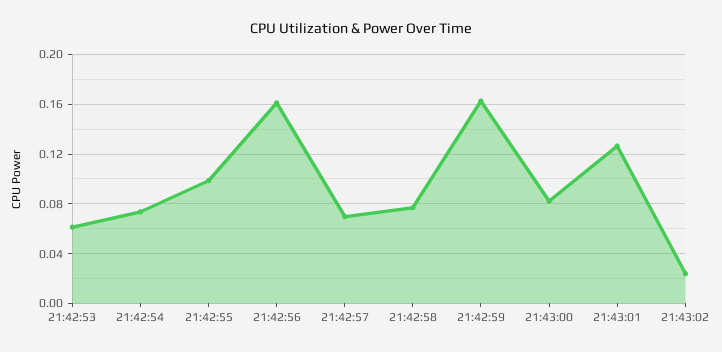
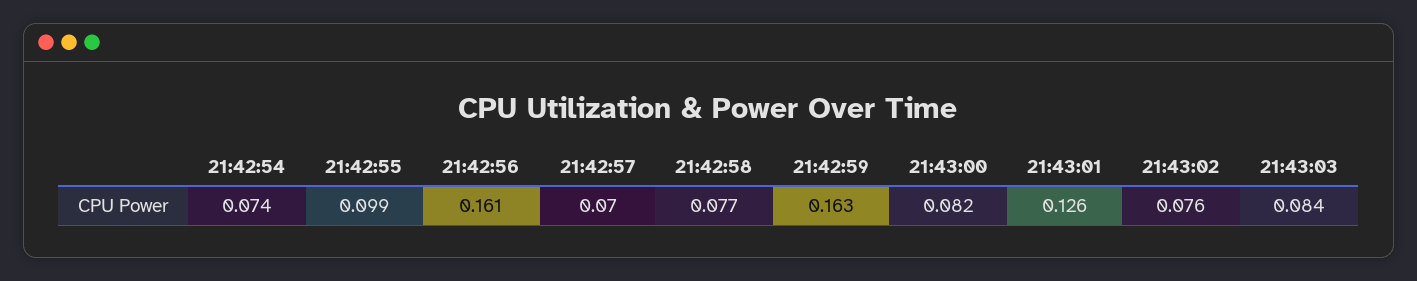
21:42:53: 0.06 -> none
21:43:02: 0.025 -> 0.076
21:43:03: none -> 0.084

